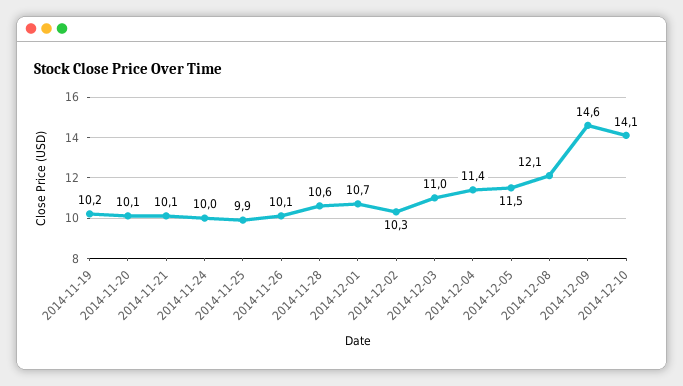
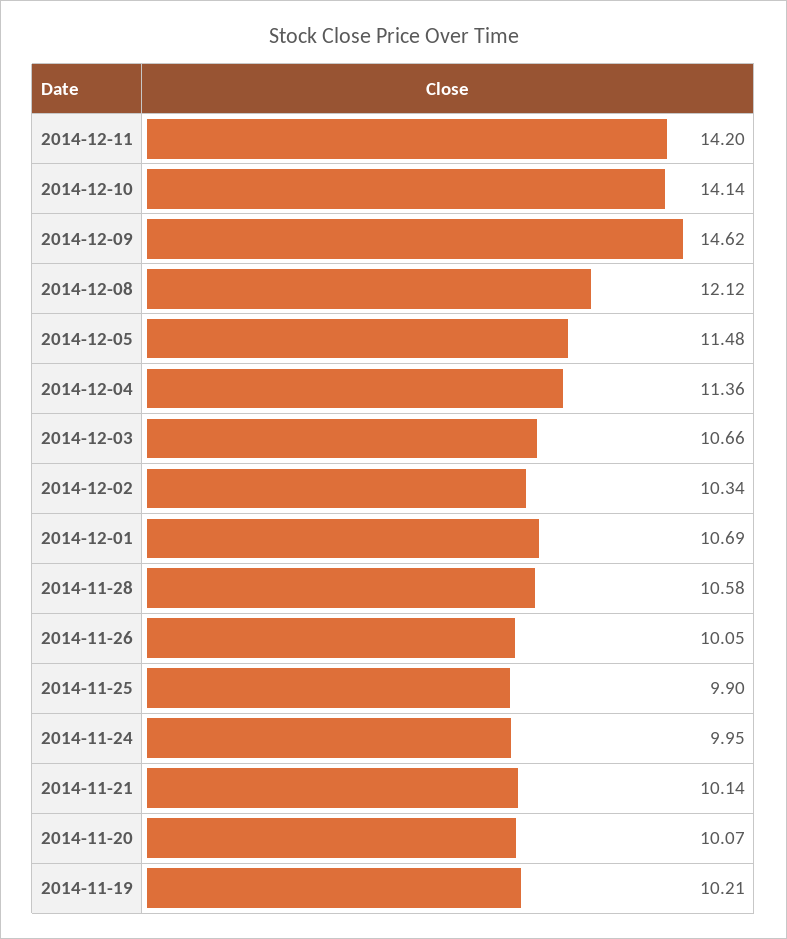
2014-12-03: 11 -> 10.66
2014-12-11: none -> 14.2

